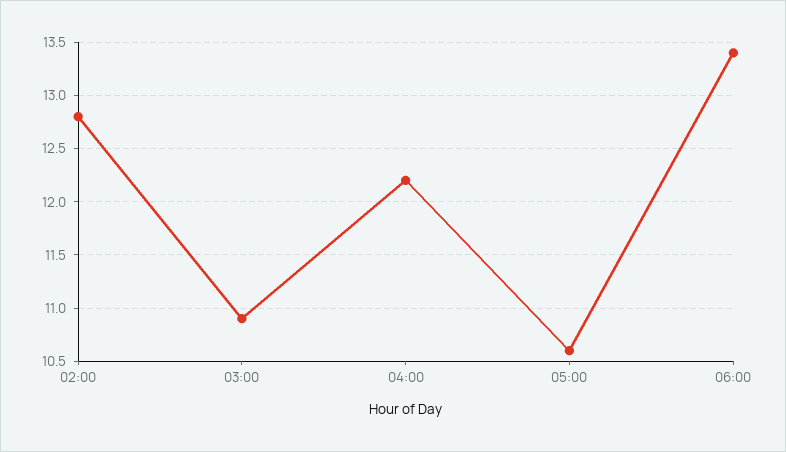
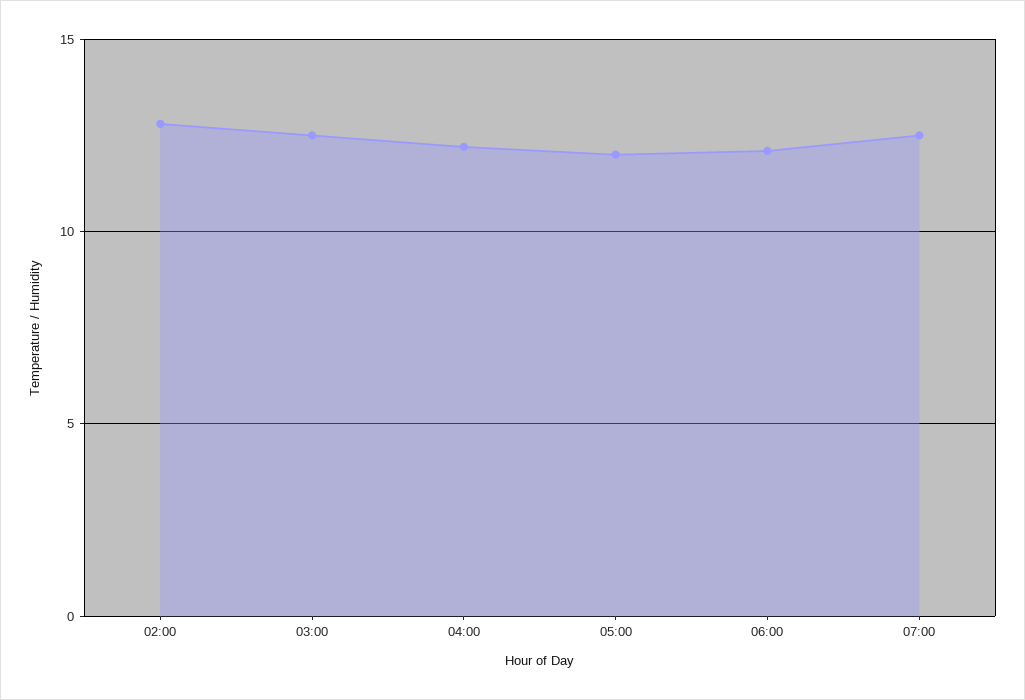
03:00: 10.9 -> 12.5
05:00: 10.6 -> 12
06:00: 13.4 -> 12
07:00: none -> 12.5

